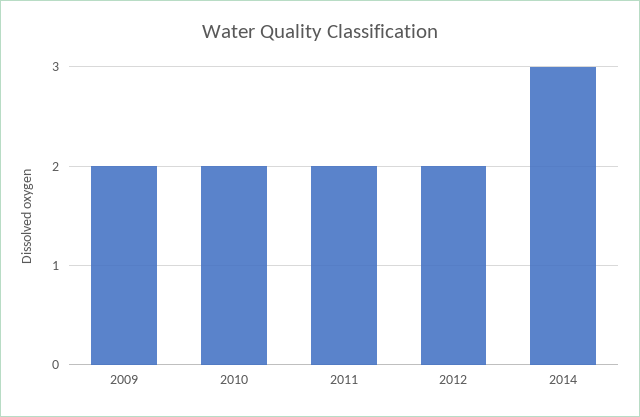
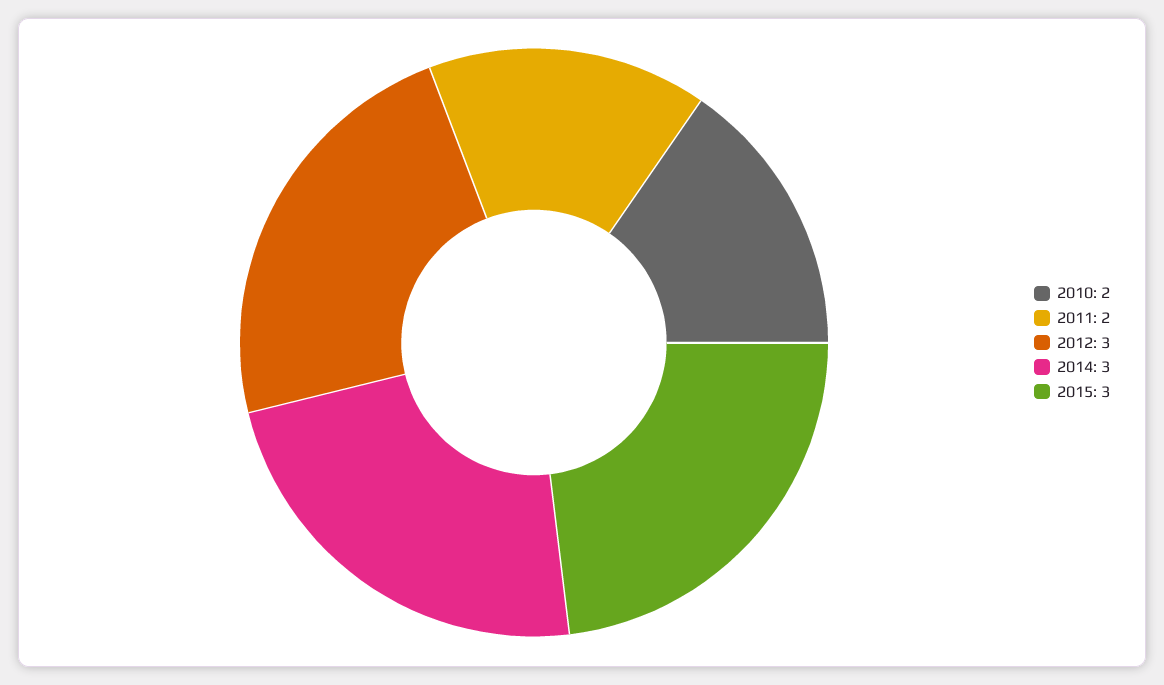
2009: 2 -> none
2012: 2 -> 3
2015: none -> 3

